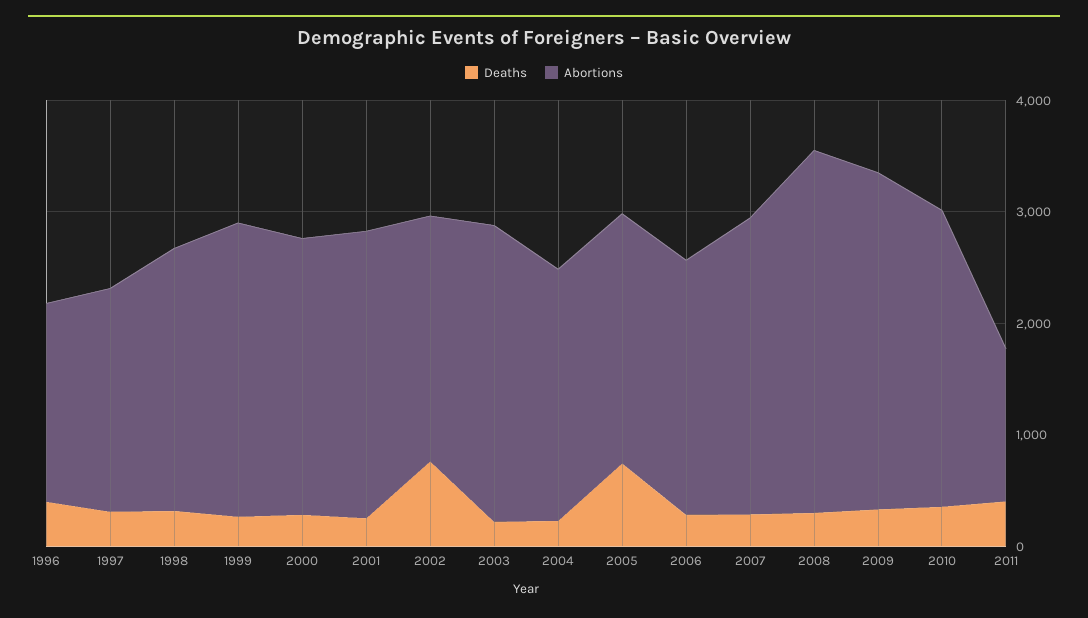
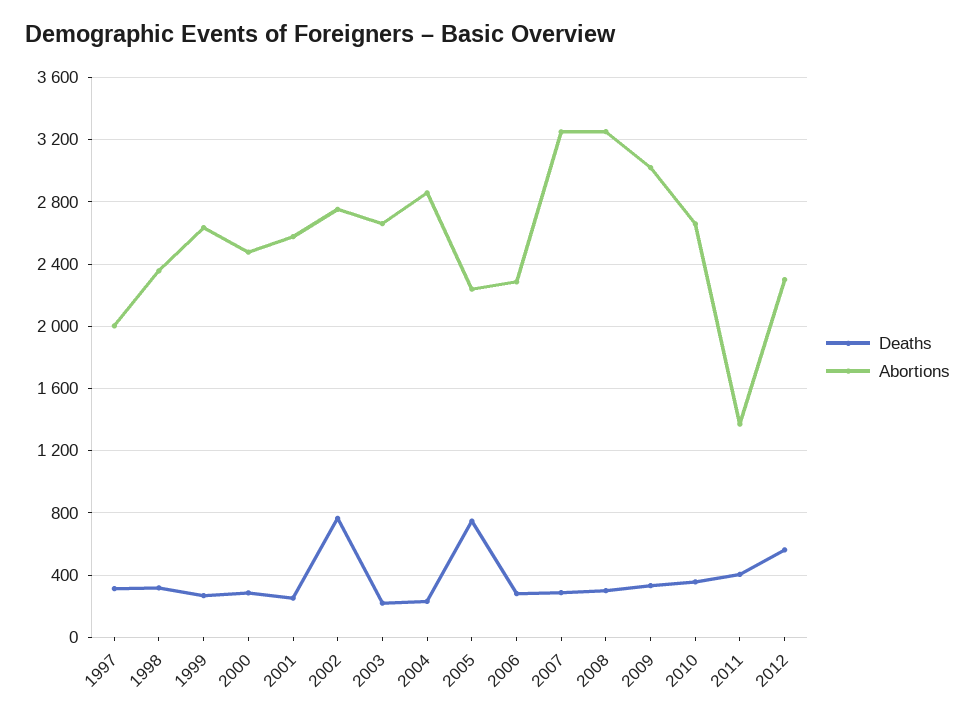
Deaths, 1996: 400 -> none
Abortions, 1996: 1800 -> none
Abortions, 2002: 2200 -> 2750
Abortions, 2004: 2200 -> 2850
Abortions, 2007: 2600 -> 3250
Deaths, 2012: none -> 550
Abortions, 2012: none -> 2300

